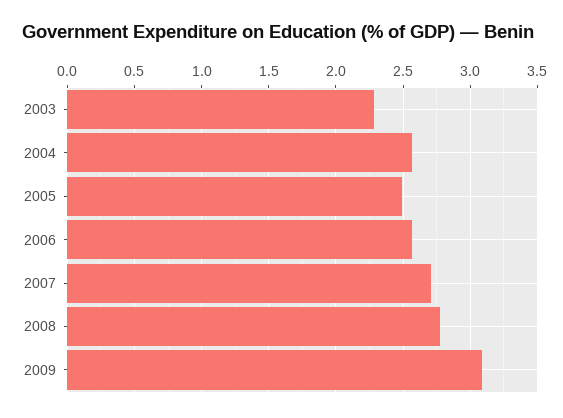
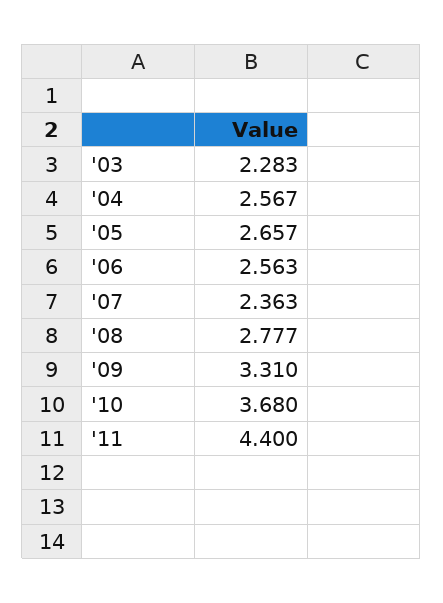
2005: 2.5 -> 2.657
2007: 2.7 -> 2.363
2009: 3.1 -> 3.31
'10: none -> 3.68
'11: none -> 4.4

